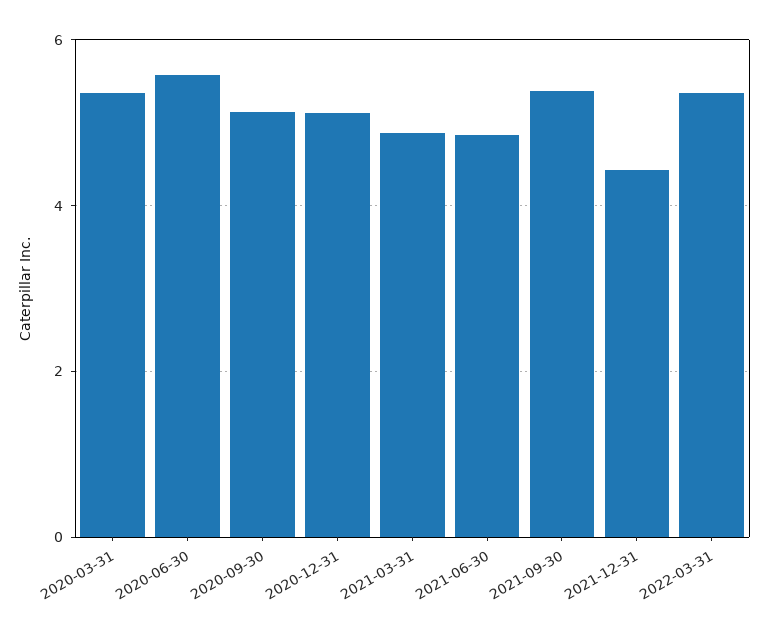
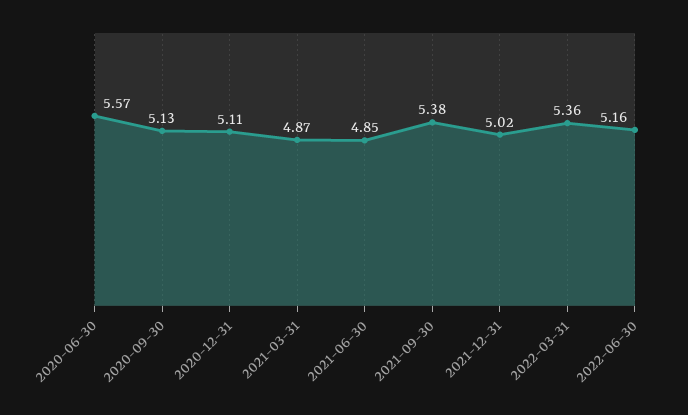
2020-03-31: 5.4 -> none
2021-12-31: 4.4 -> 5.02
2022-06-30: none -> 5.16

